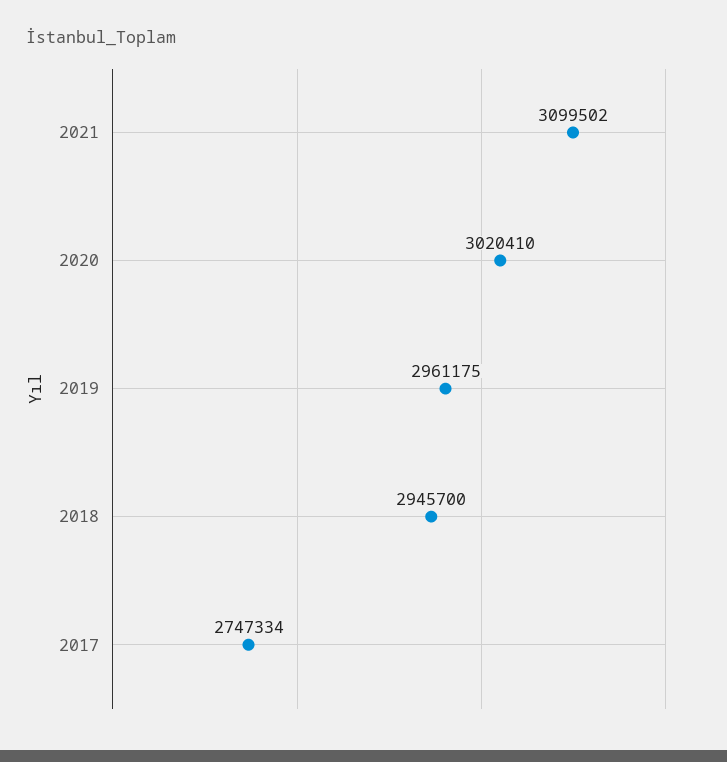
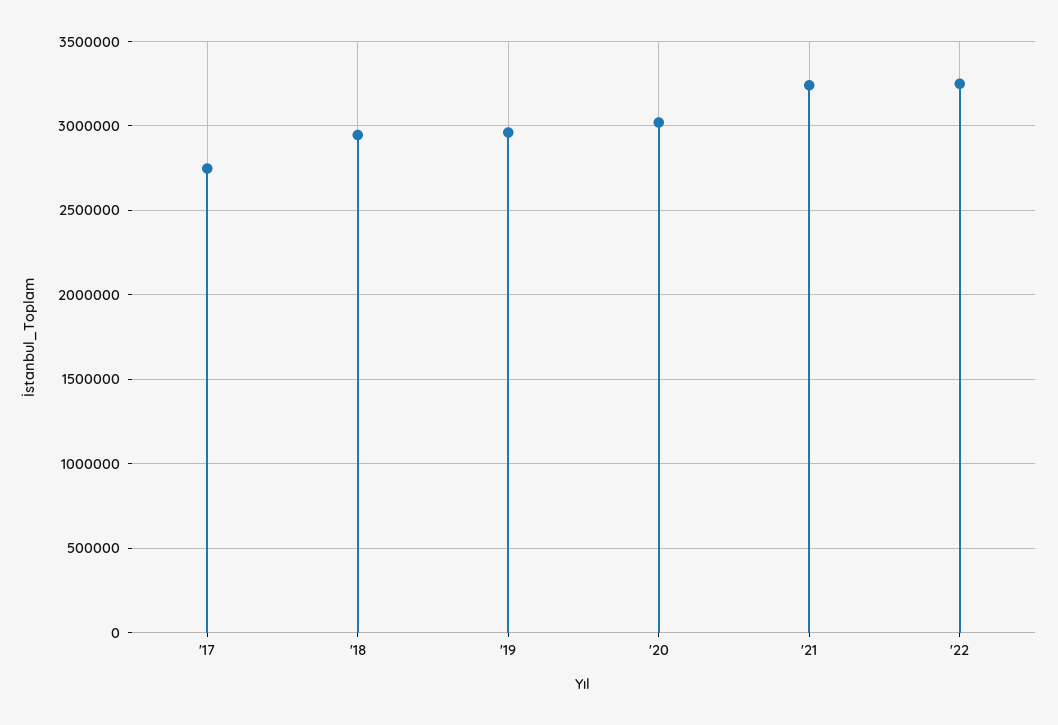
2021: 3099502 -> 3250000
'22: none -> 3250000

